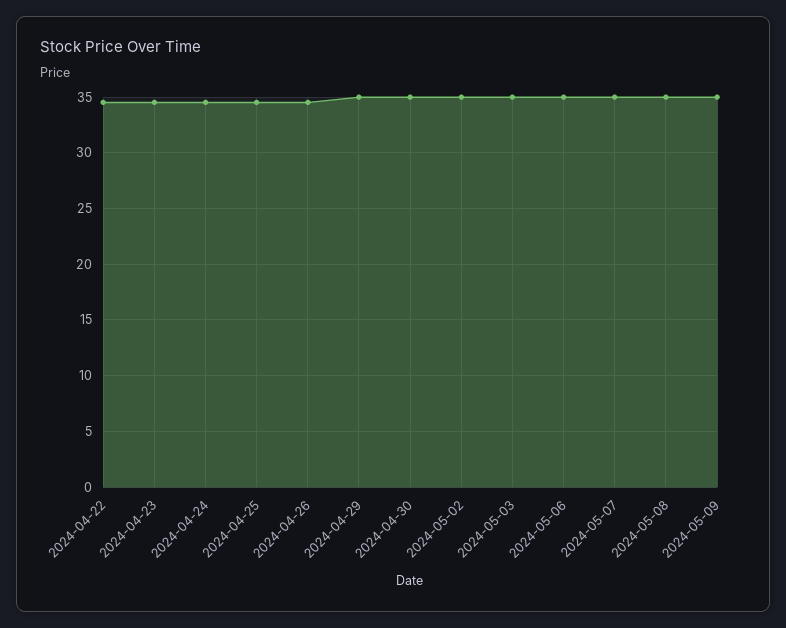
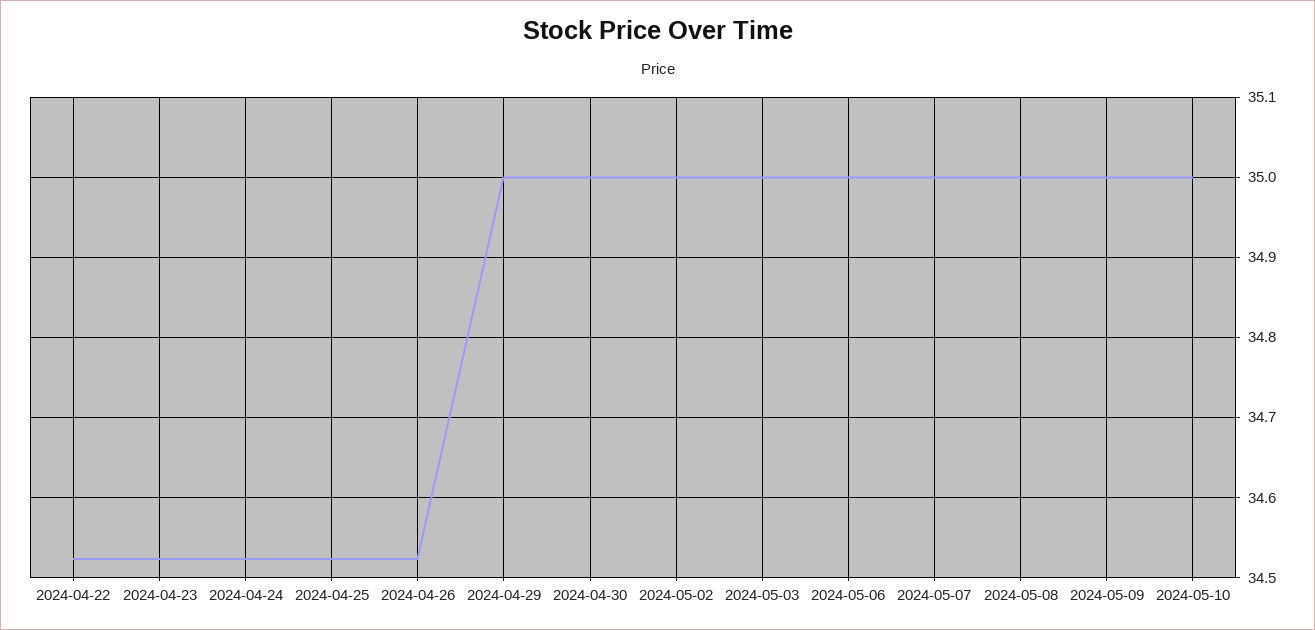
2024-05-10: none -> 35

